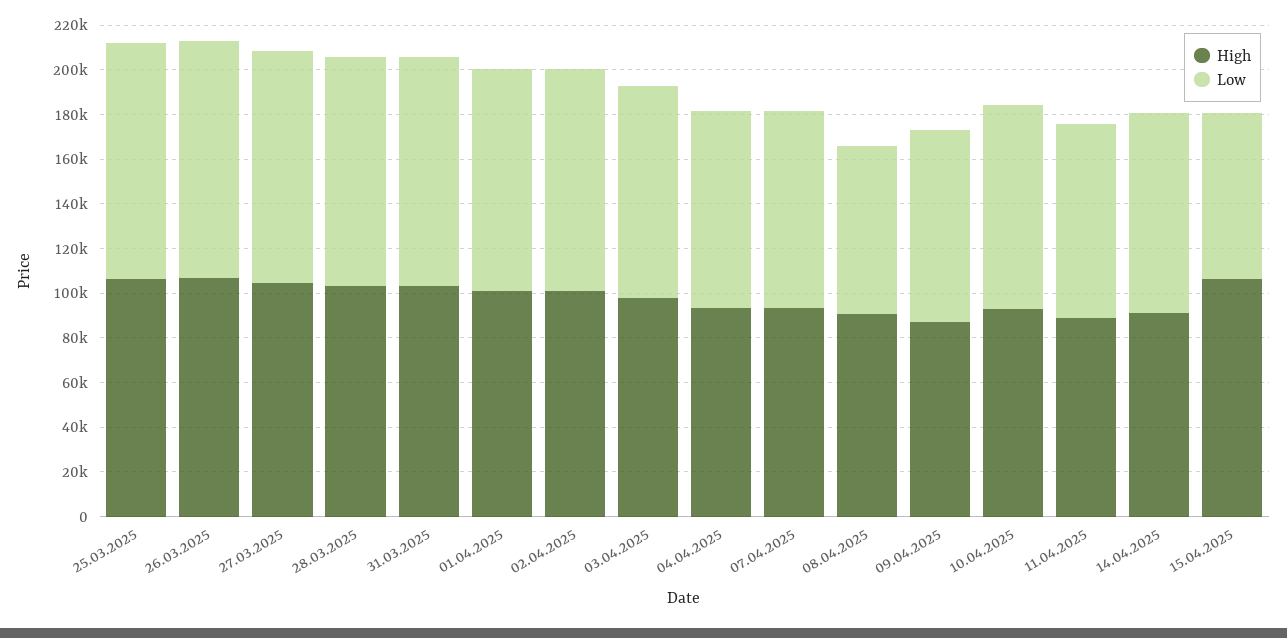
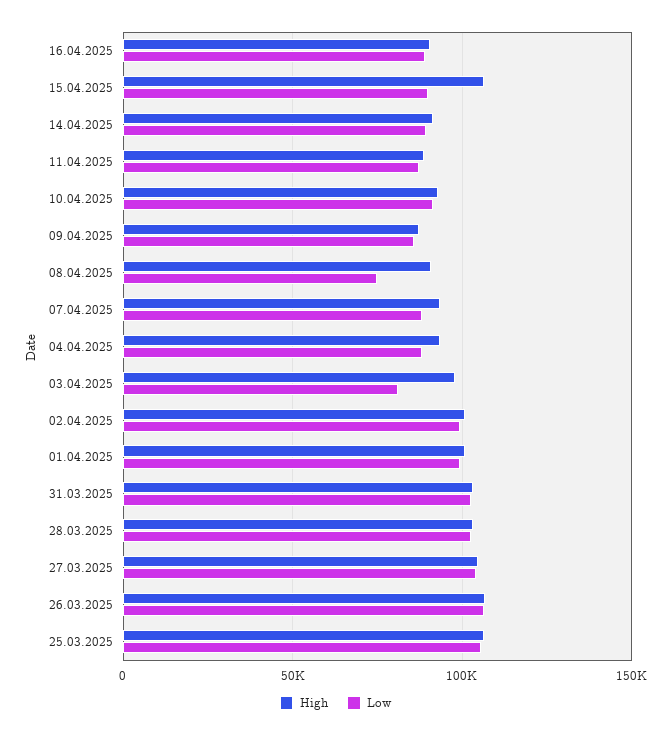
Low, 03.04.2025: 95000 -> 80000
Low, 15.04.2025: 75000 -> 90000
High, 16.04.2025: none -> 90000
Low, 16.04.2025: none -> 90000

